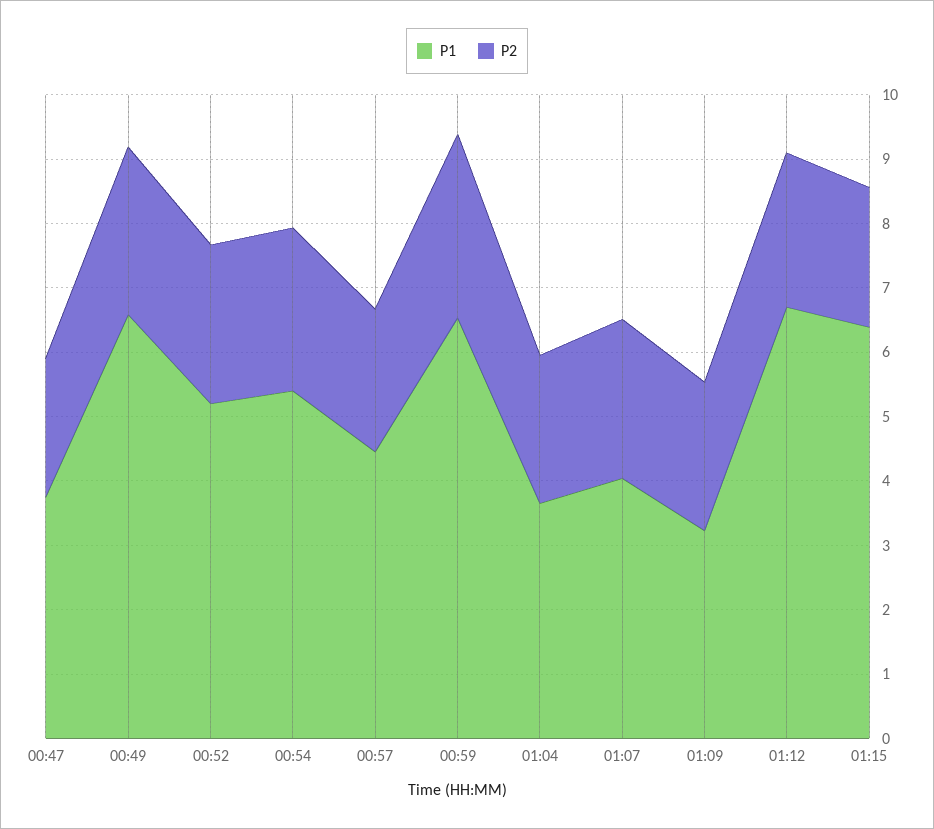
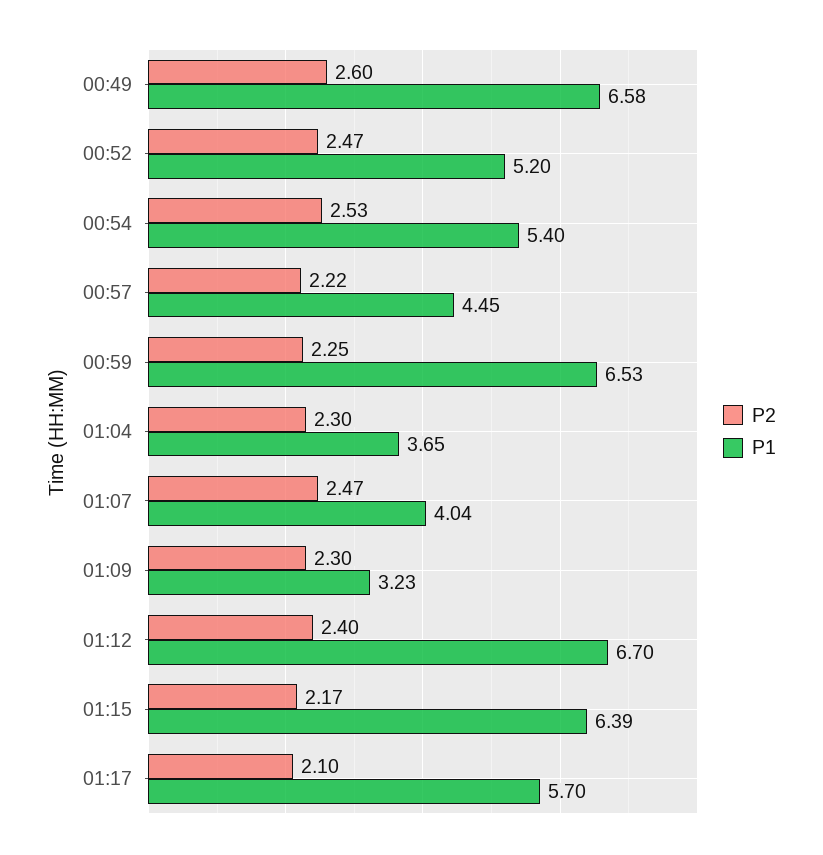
P1, 00:47: 3.8 -> none
P2, 00:47: 2.2 -> none
P2, 00:59: 2.8 -> 2.25
P2, 01:17: none -> 2.1
P1, 01:17: none -> 5.7

